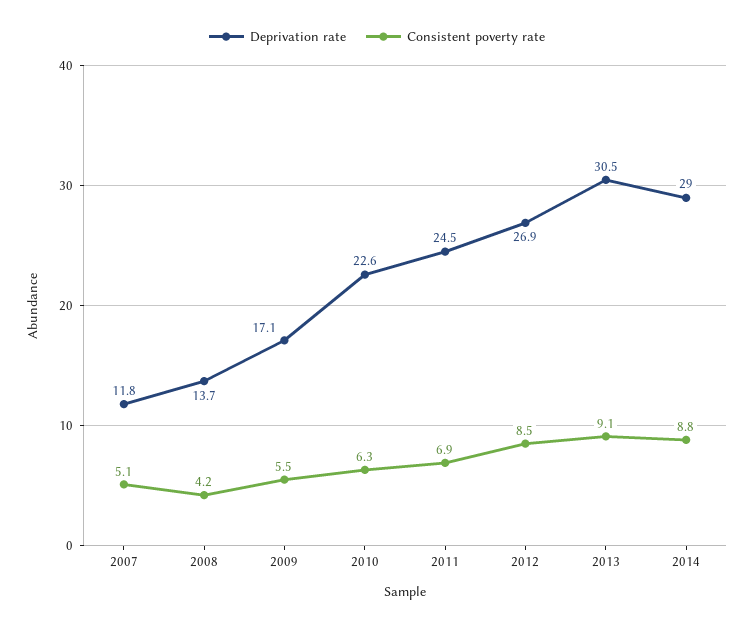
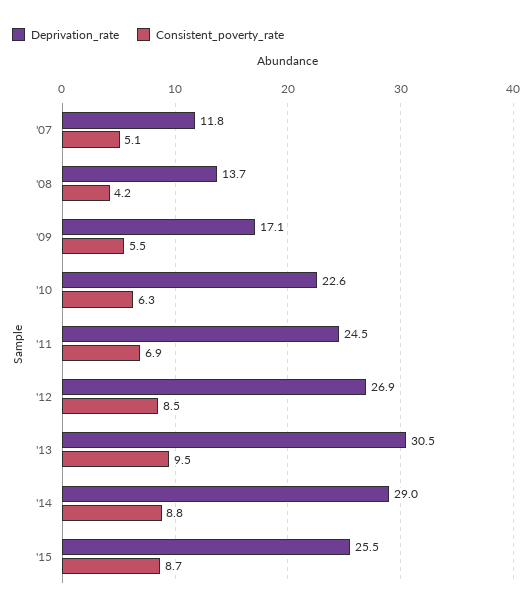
Consistent poverty rate, 2013: 9.1 -> 9.5
Deprivation rate, '15: none -> 25.5
Consistent poverty rate, '15: none -> 8.7

